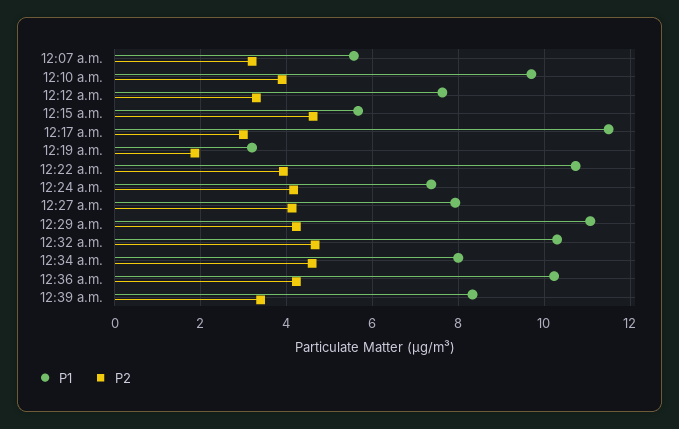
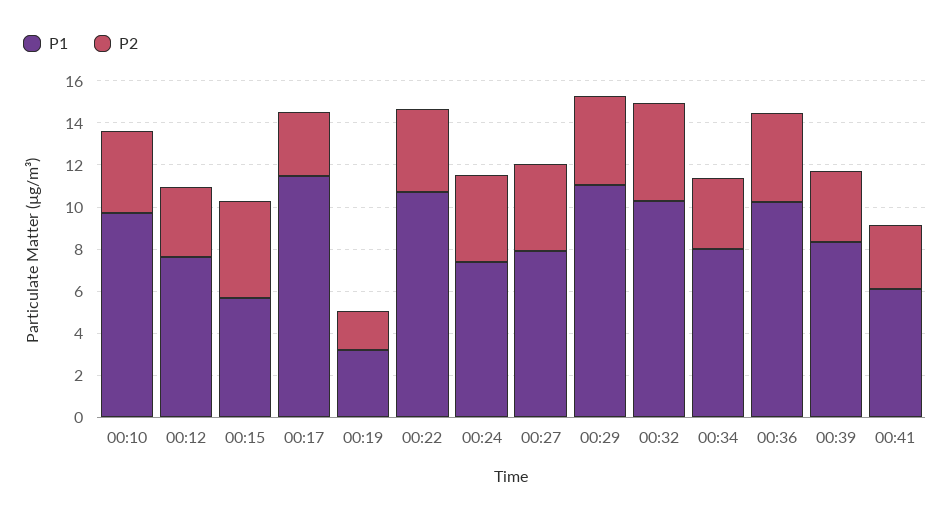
P1, 12:07 a.m.: 5.6 -> none
P2, 12:07 a.m.: 3.2 -> none
P2, 12:34 a.m.: 4.6 -> 3.5
P1, 00:41: none -> 6
P2, 00:41: none -> 3

